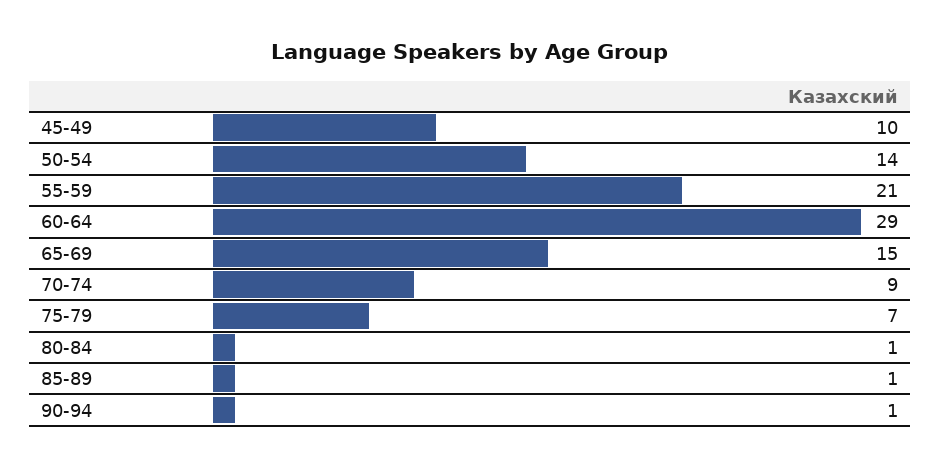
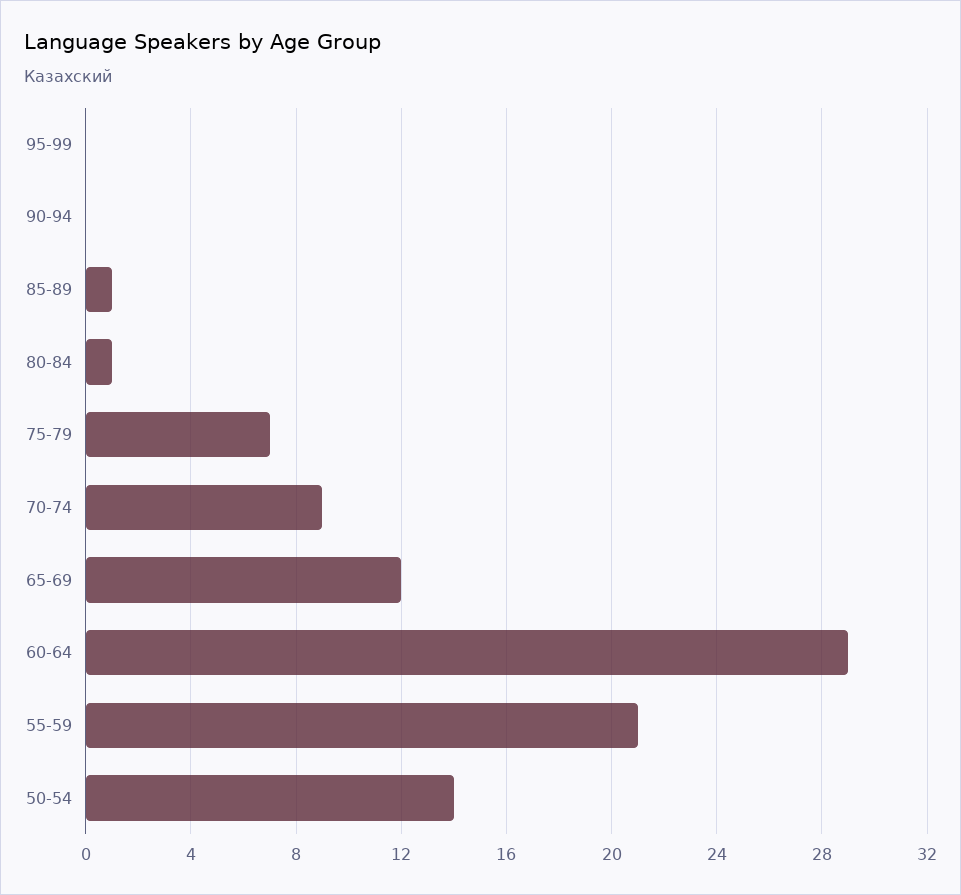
45-49: 10 -> none
65-69: 15 -> 12
90-94: 1 -> 0
95-99: none -> 0

